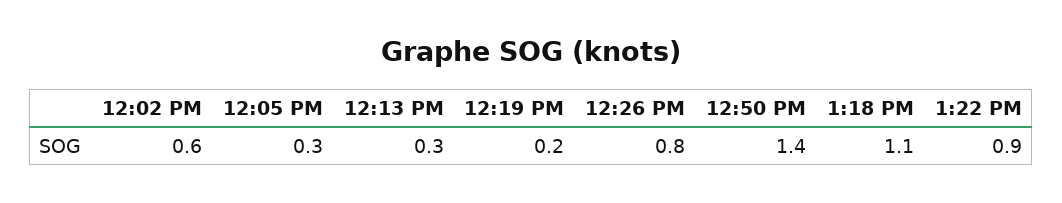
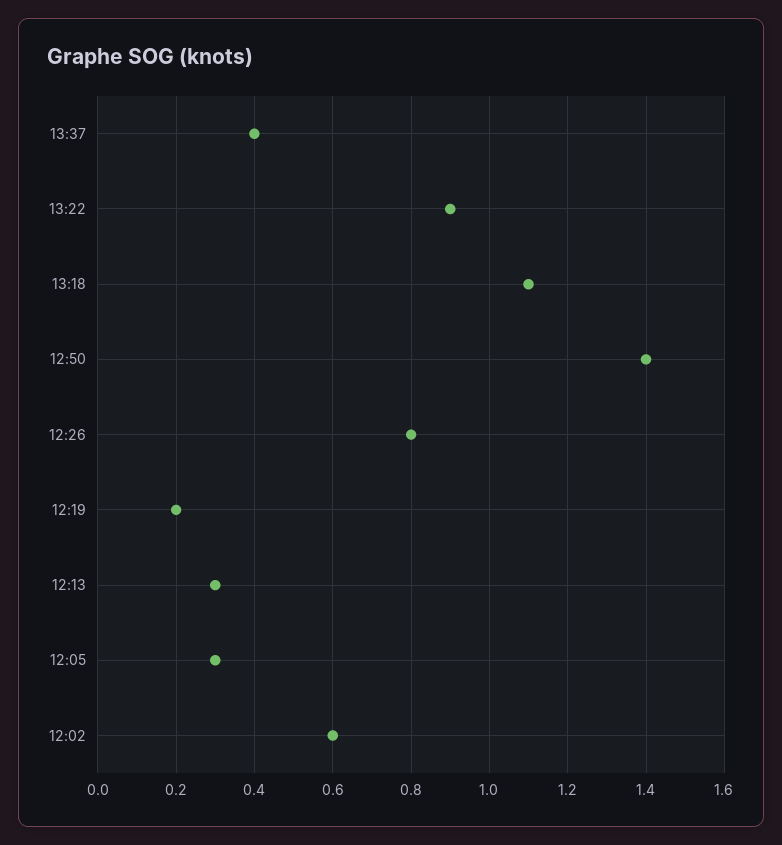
13:37: none -> 0.4

